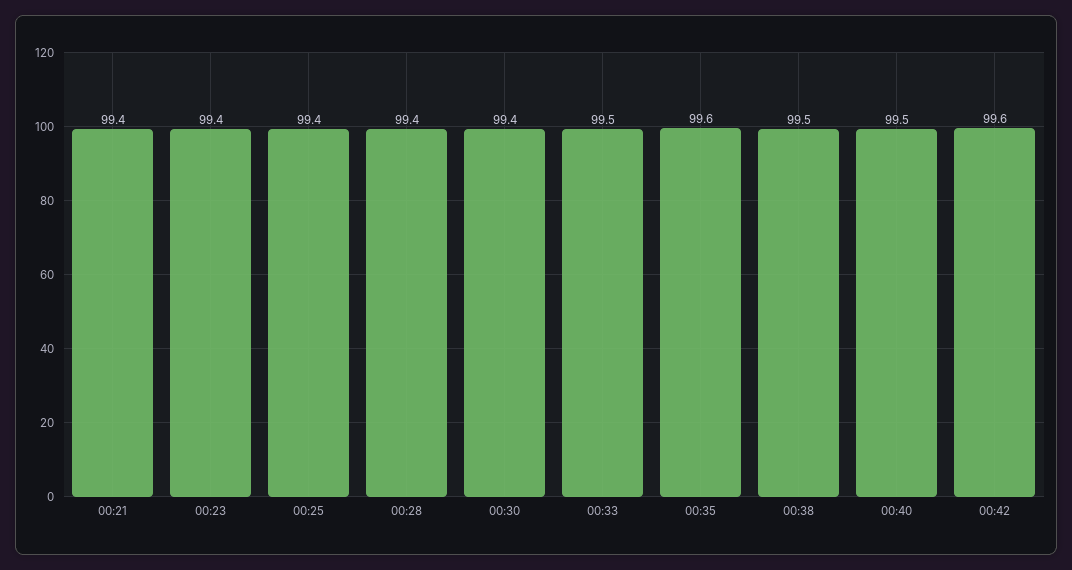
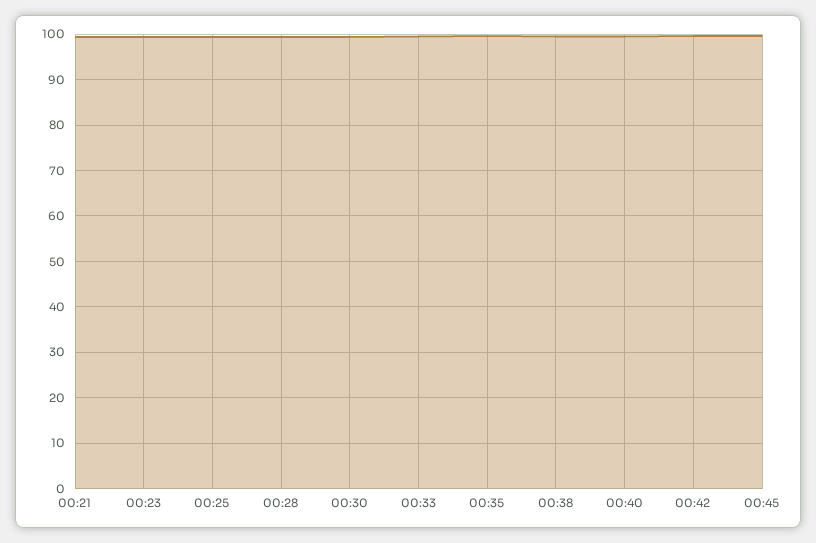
00:45: none -> 100

